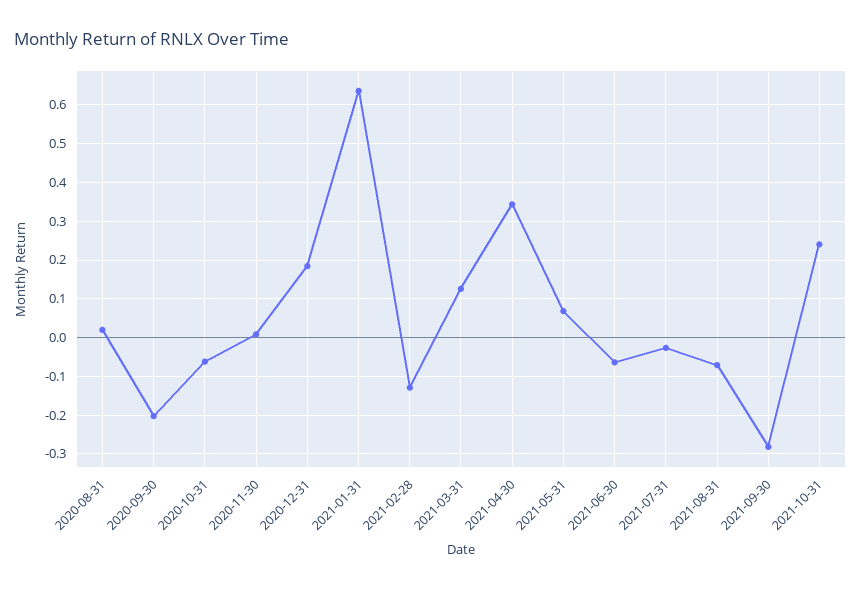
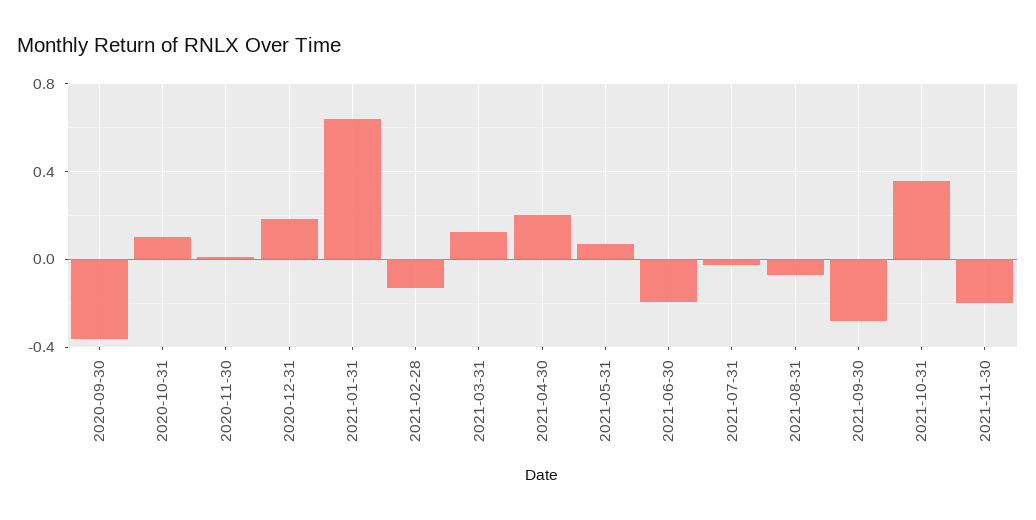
2020-08-31: 0.02 -> none
2020-09-30: -0.2 -> -0.35
2020-10-31: -0.06 -> 0.1
2021-04-30: 0.34 -> 0.2
2021-06-30: -0.06 -> -0.2
2021-10-31: 0.24 -> 0.35
2021-11-30: none -> -0.2

